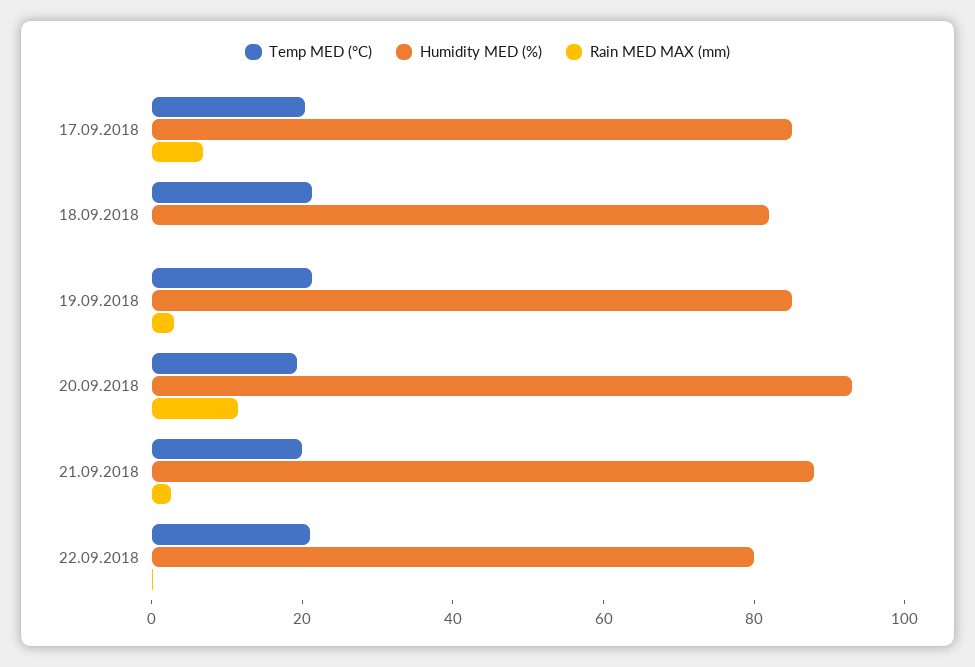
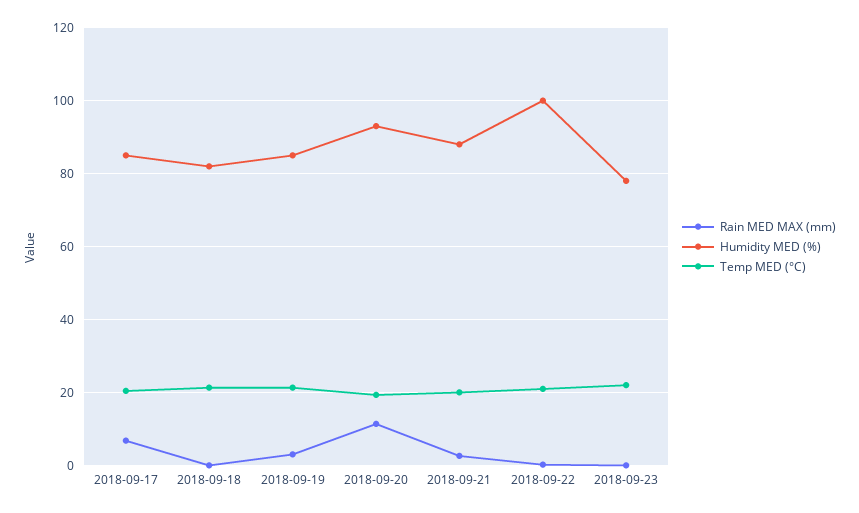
Humidity MED (%), 22.09.2018: 80 -> 100
Rain MED MAX (mm), 2018-09-23: none -> 0
Humidity MED (%), 2018-09-23: none -> 78
Temp MED (°C), 2018-09-23: none -> 22

